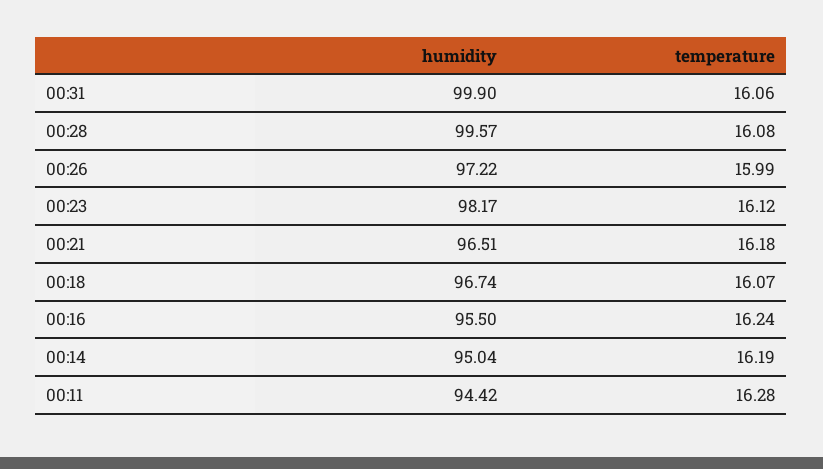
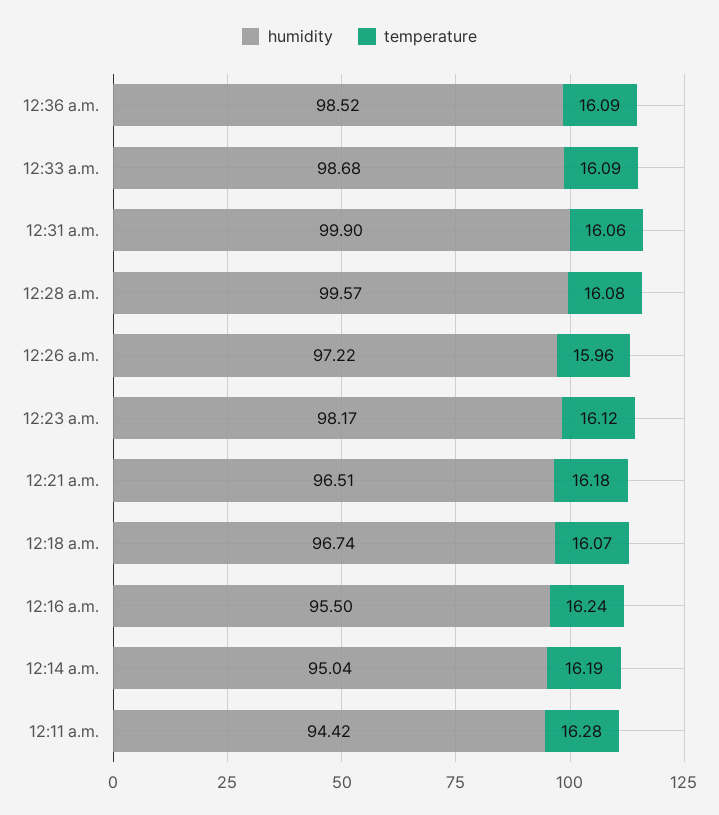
temperature, 00:26: 15.99 -> 15.96
humidity, 12:36 a.m.: none -> 98.52
temperature, 12:36 a.m.: none -> 16.09
humidity, 12:33 a.m.: none -> 98.68
temperature, 12:33 a.m.: none -> 16.09

